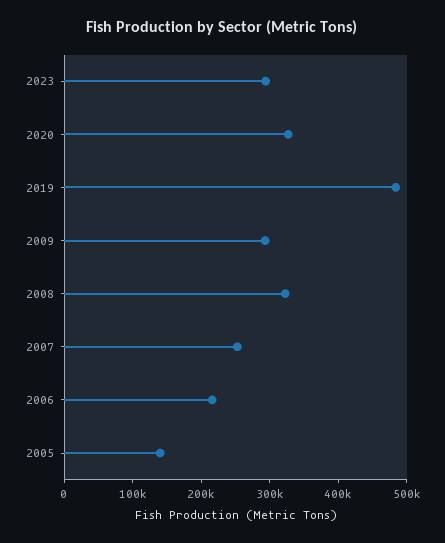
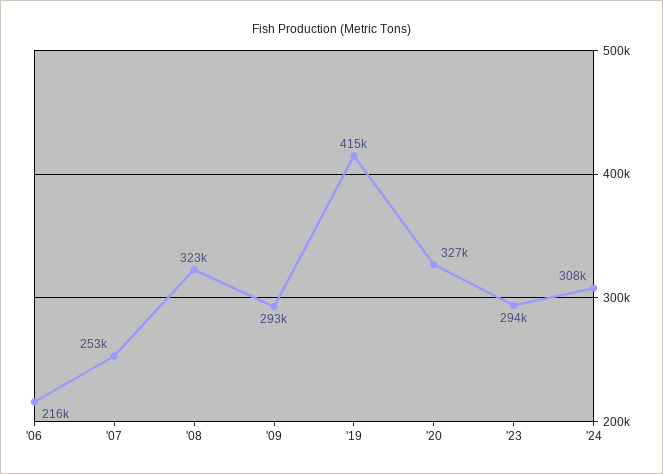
2019: 480000 -> 415000
2005: 140000 -> none
'24: none -> 308000

